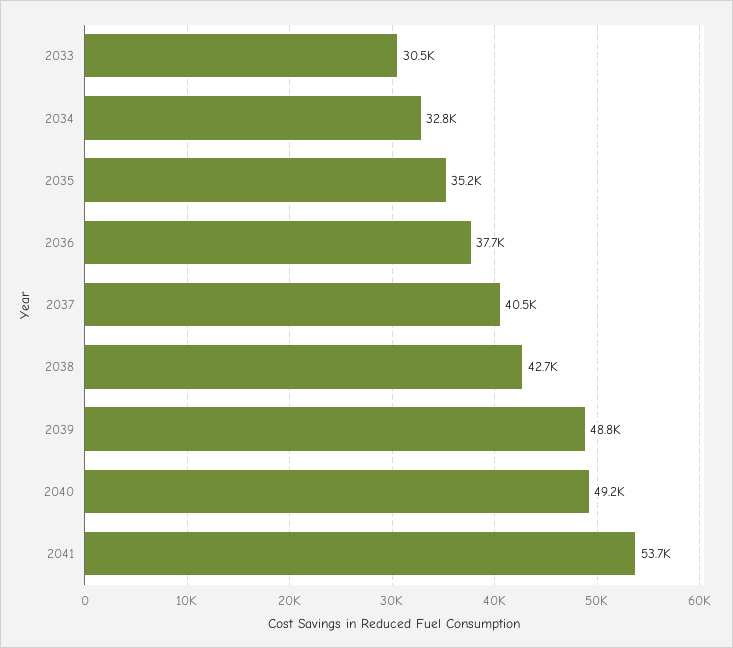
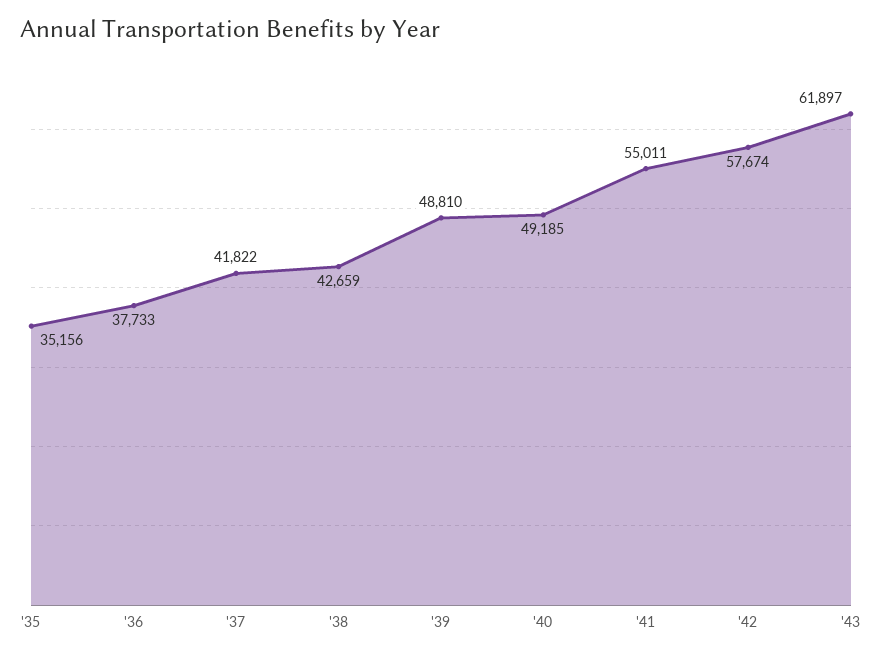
2033: 30500 -> none
2034: 32800 -> none
2037: 40500 -> 41822
2041: 53700 -> 55011
'42: none -> 57674
'43: none -> 61897

